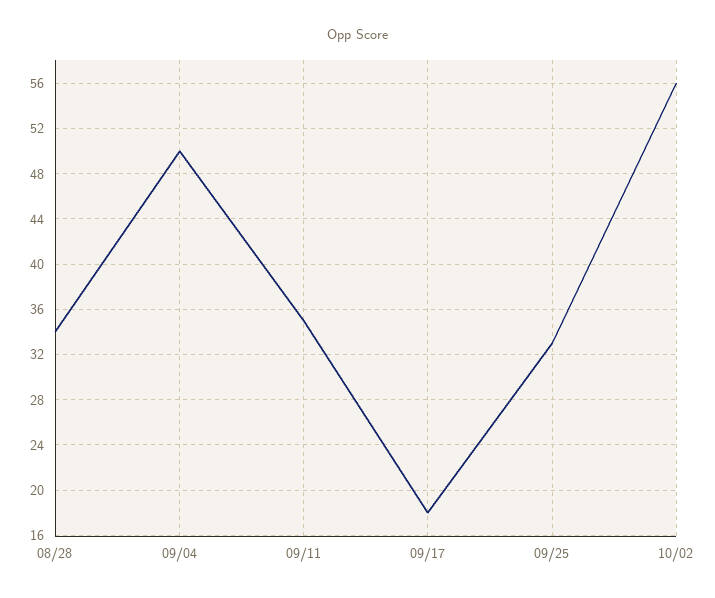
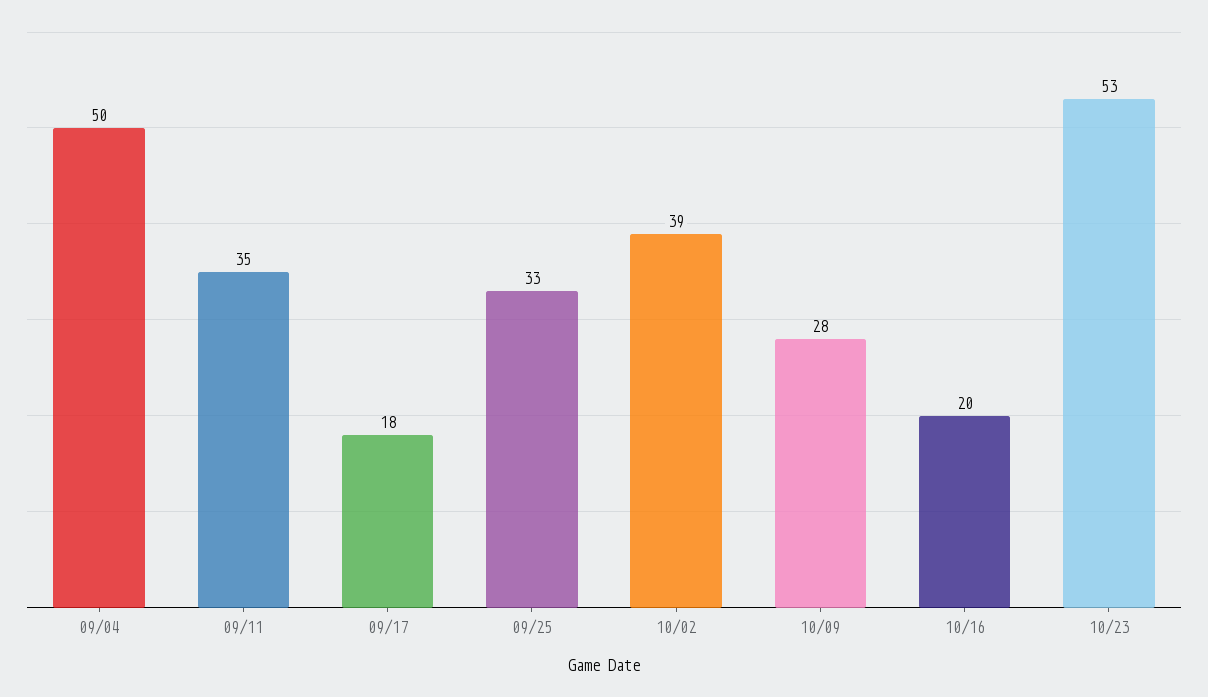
08/28: 34 -> none
10/02: 56 -> 39
10/09: none -> 28
10/16: none -> 20
10/23: none -> 53

